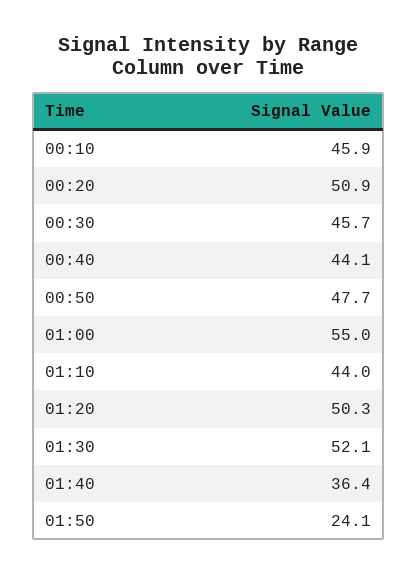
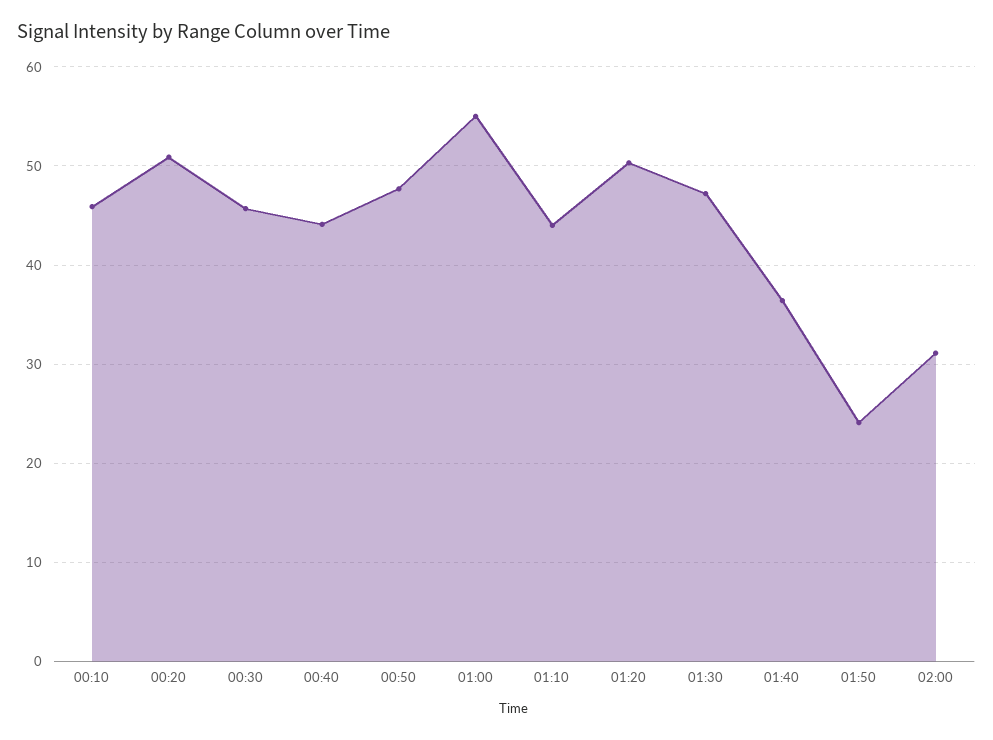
01:30: 52.1 -> 47
02:00: none -> 31

